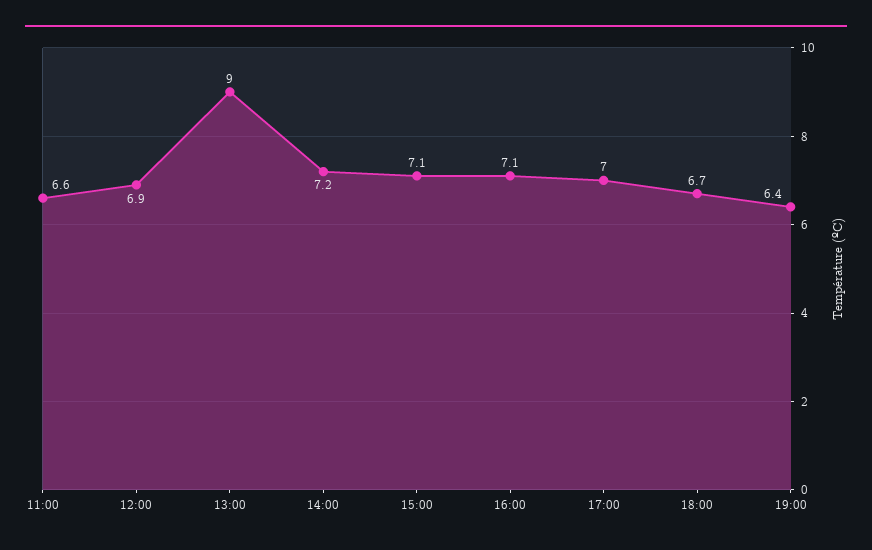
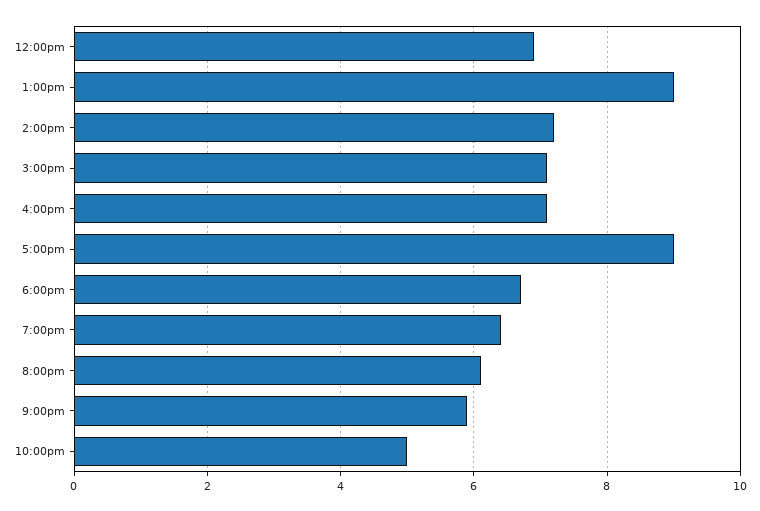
11:00: 6.6 -> none
17:00: 7 -> 9
8:00pm: none -> 6
9:00pm: none -> 6
10:00pm: none -> 5

